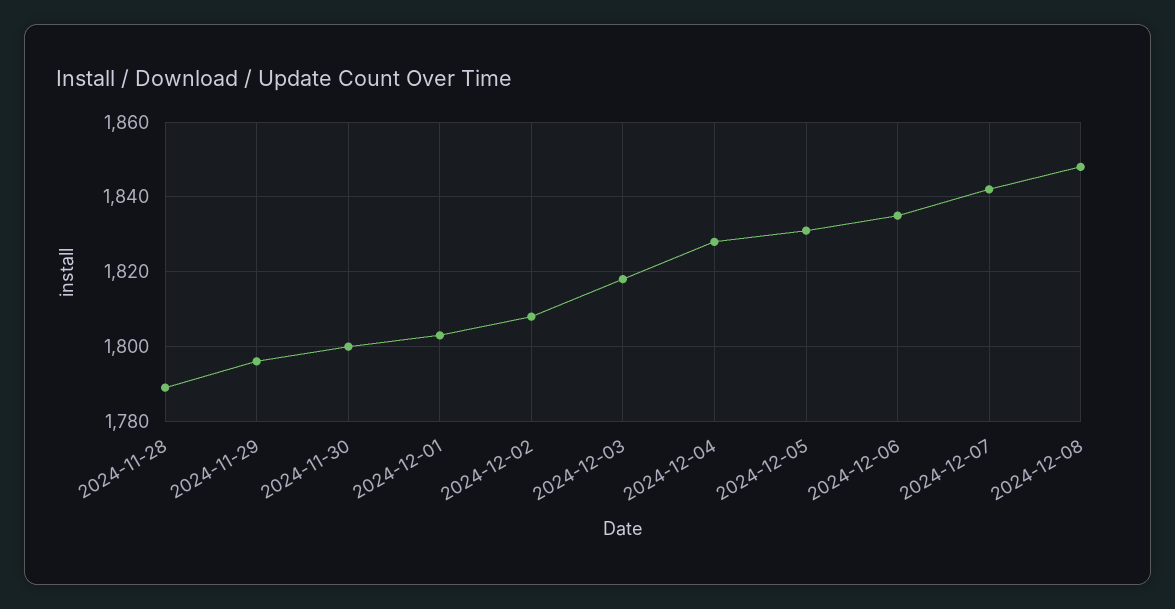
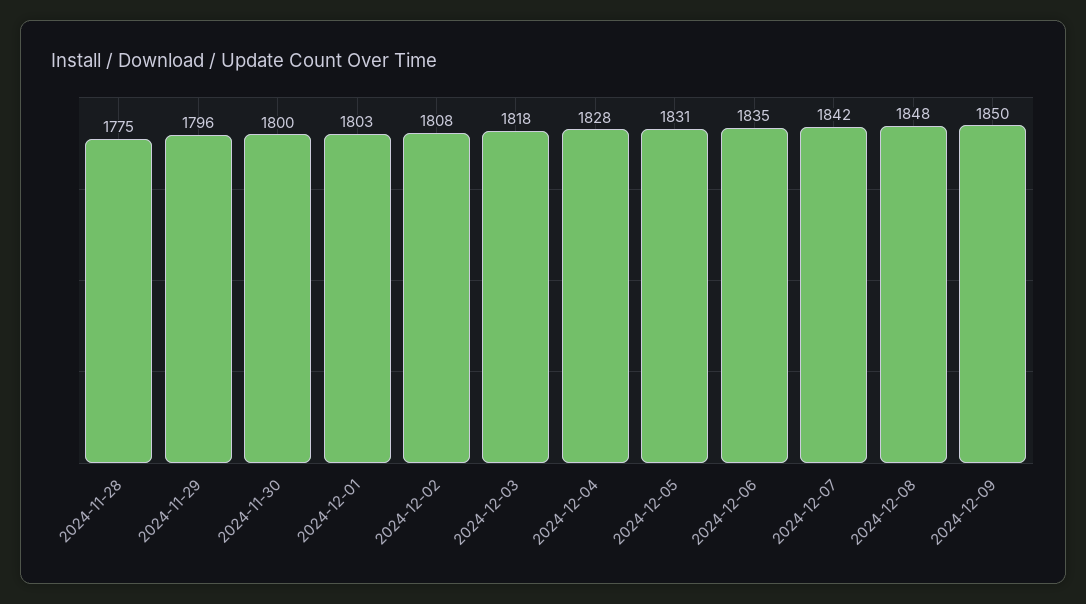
2024-11-28: 1790 -> 1775
2024-12-09: none -> 1850

